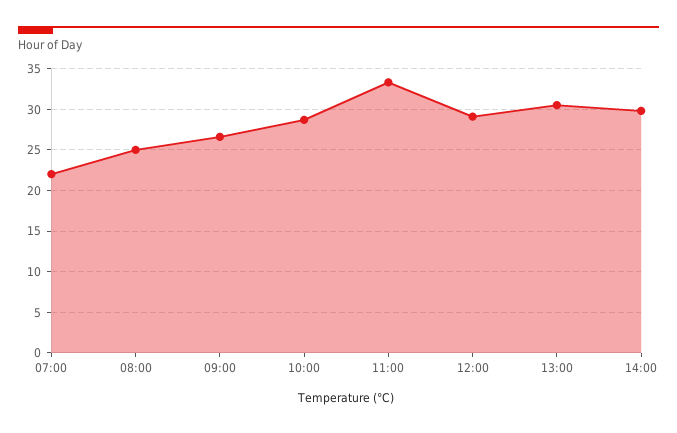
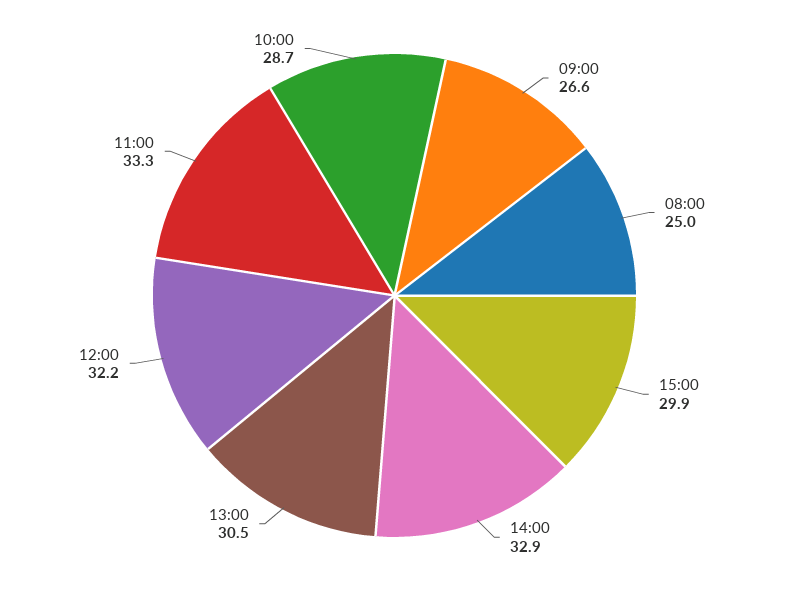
07:00: 22 -> none
12:00: 29 -> 32.2
14:00: 30 -> 32.9
15:00: none -> 29.9

